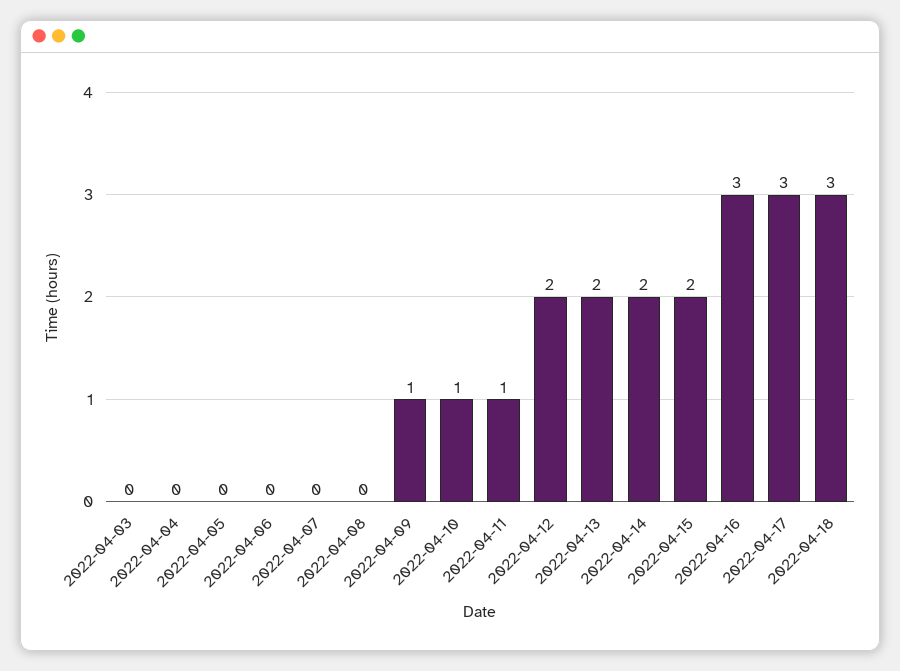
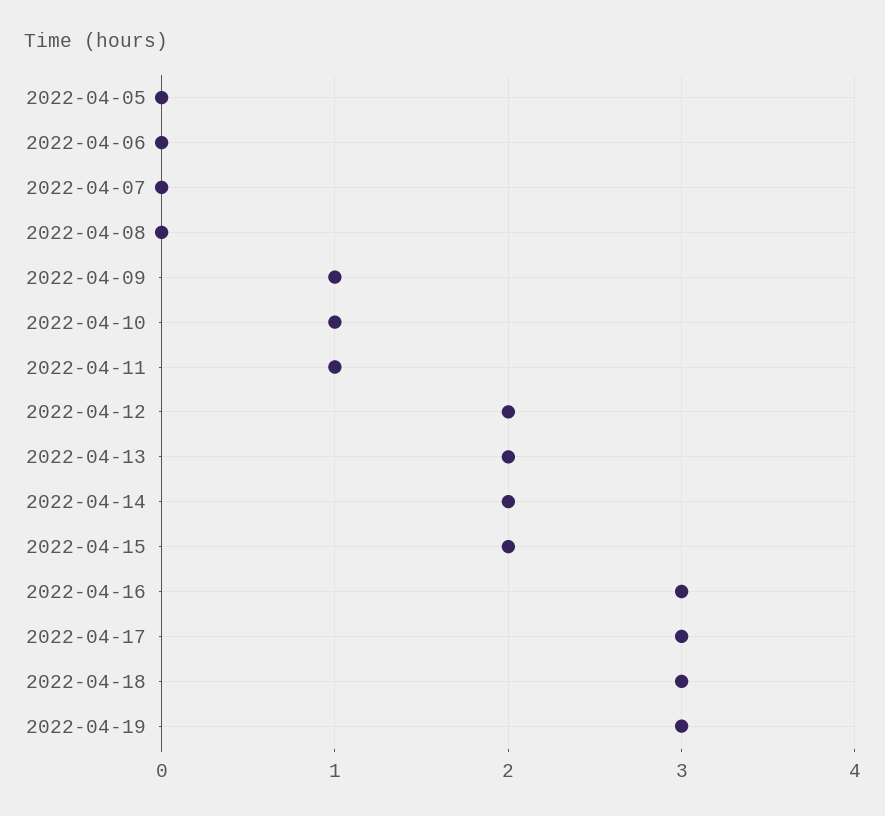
2022-04-03: 0 -> none
2022-04-04: 0 -> none
2022-04-19: none -> 3

